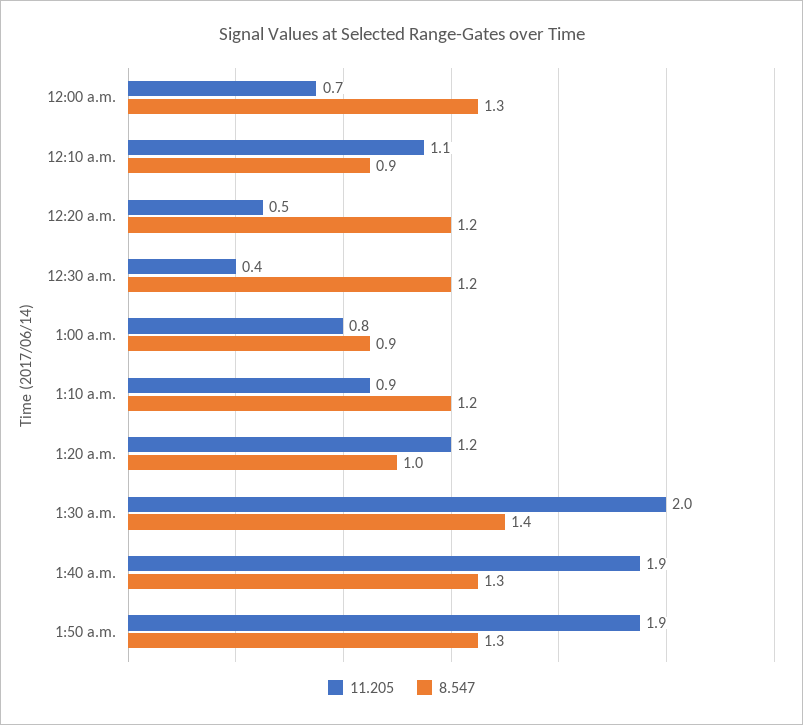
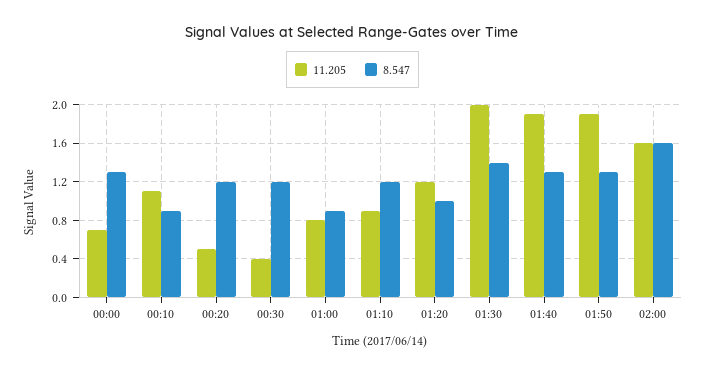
11.205, 02:00: none -> 1.6
8.547, 02:00: none -> 1.6

